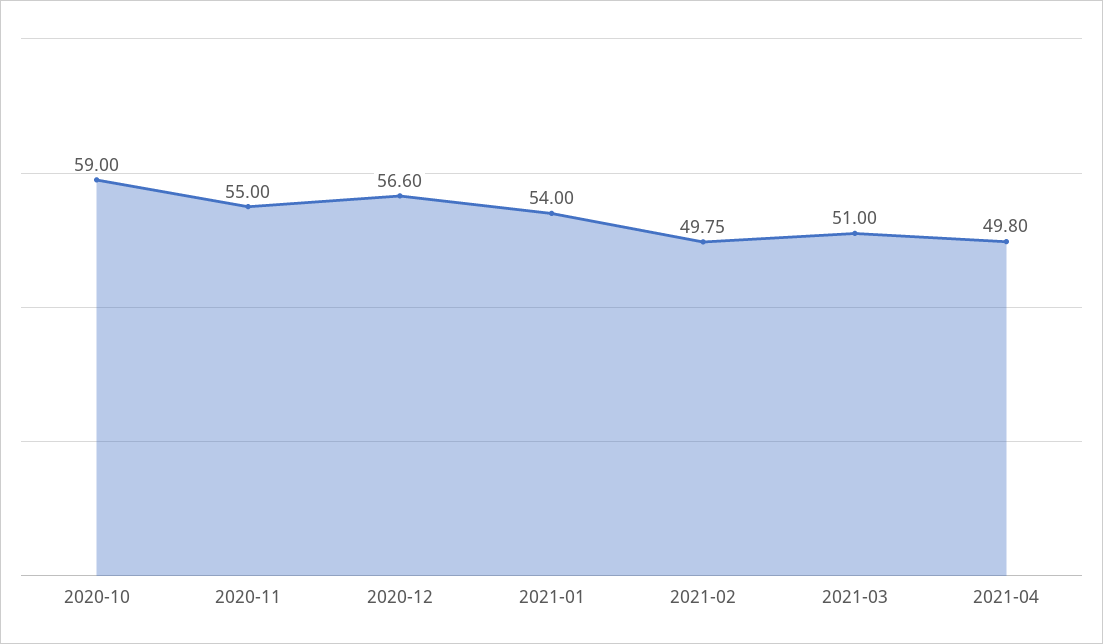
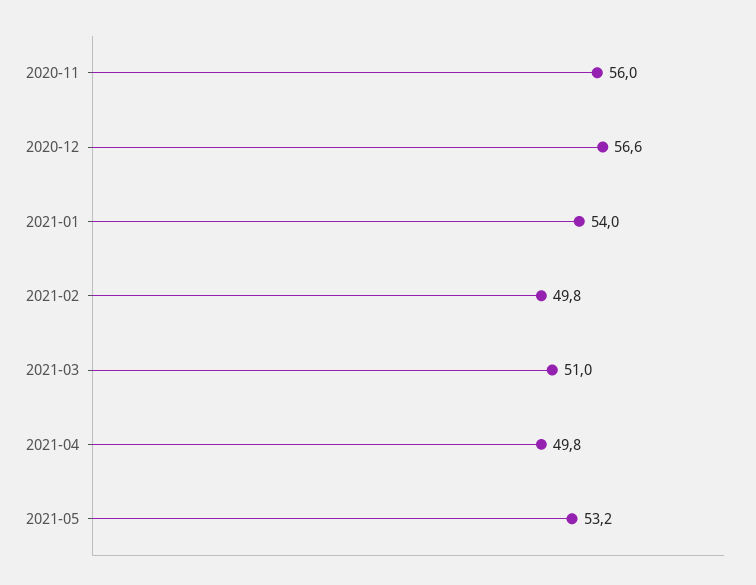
2020-10: 59 -> none
2020-11: 55 -> 56
2021-05: none -> 53.2

